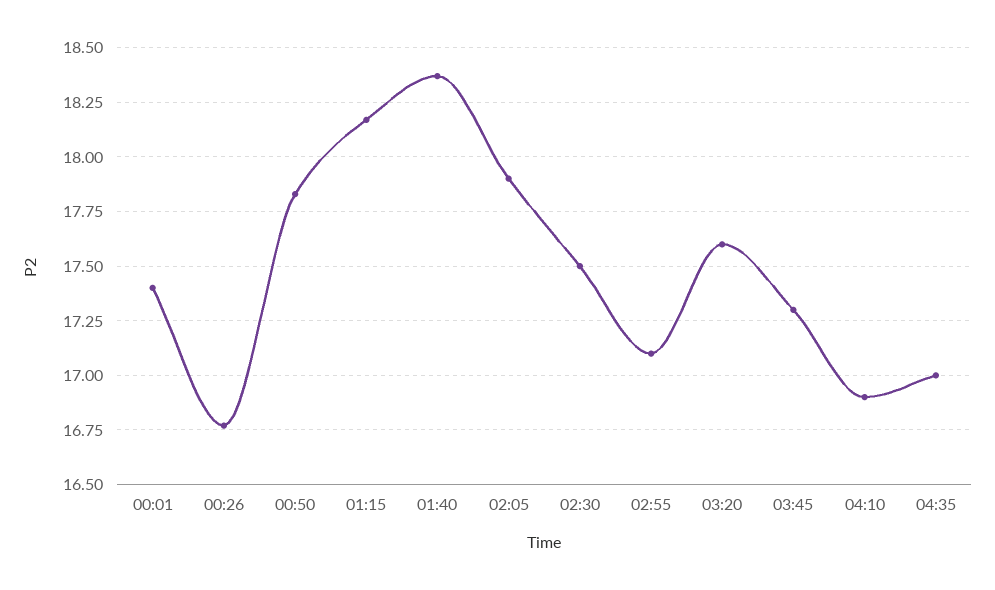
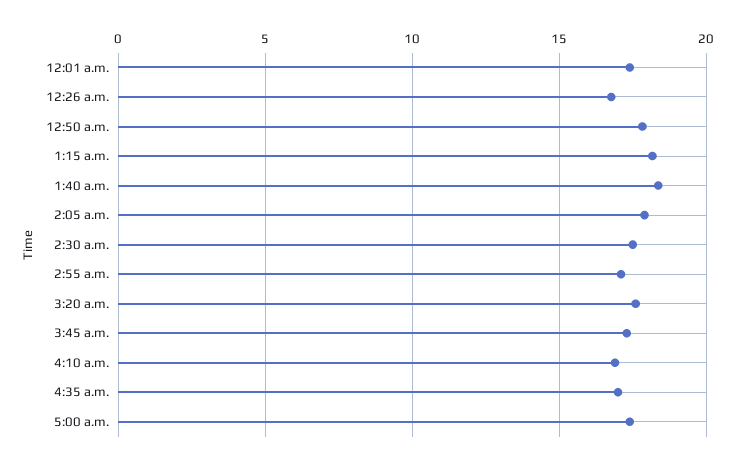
5:00 a.m.: none -> 17.5

